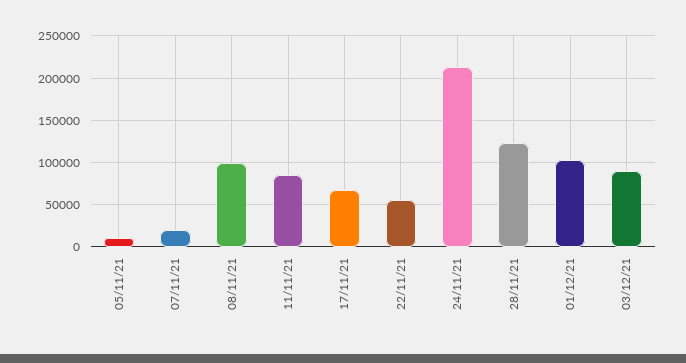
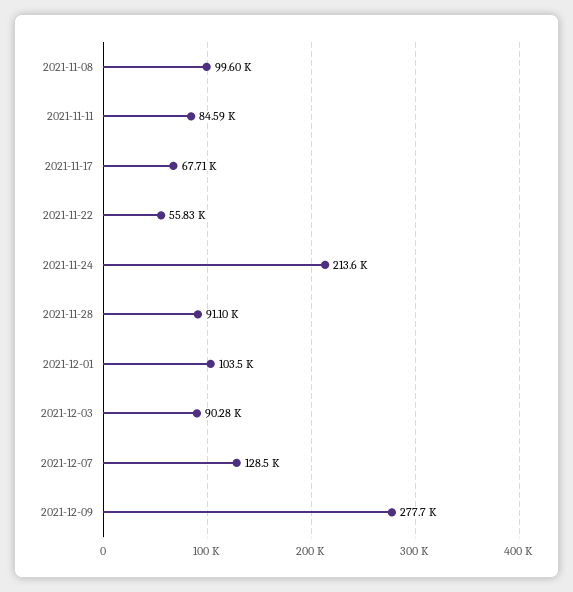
05/11/21: 10000 -> none
07/11/21: 20000 -> none
28/11/21: 120000 -> 91100
2021-12-07: none -> 128500
2021-12-09: none -> 277700

